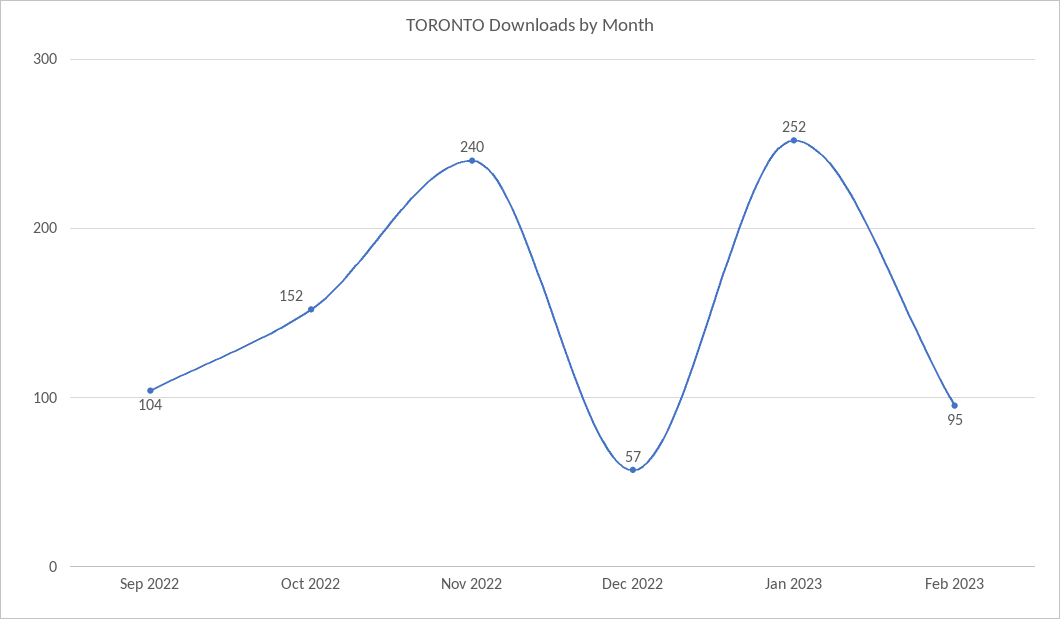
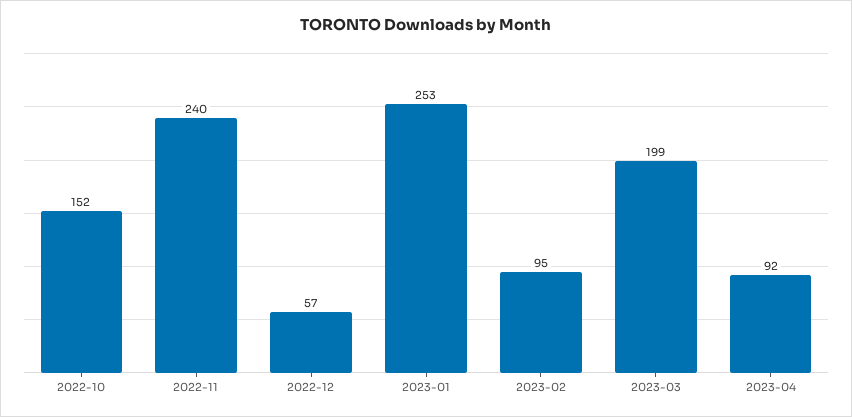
Sep 2022: 104 -> none
Jan 2023: 252 -> 253
2023-03: none -> 199
2023-04: none -> 92

